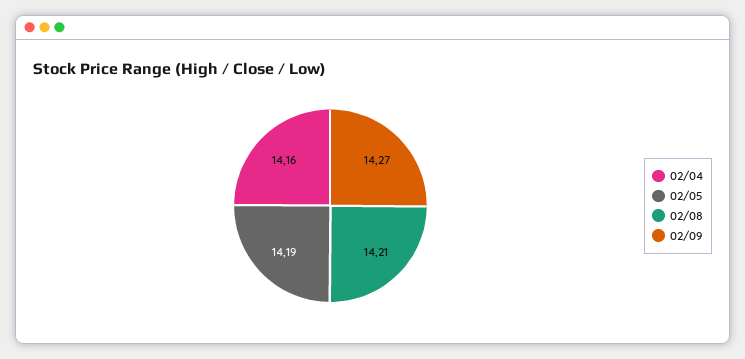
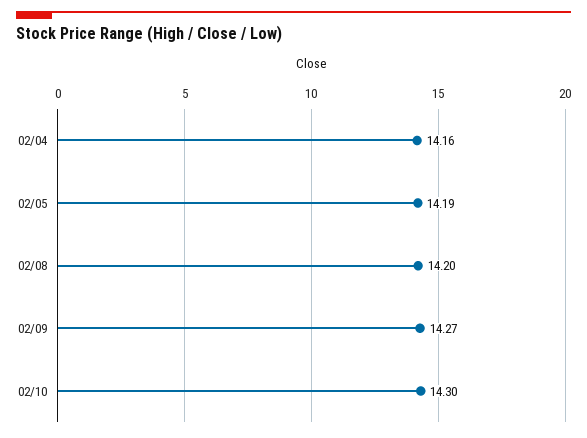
02/08: 14.21 -> 14.2
02/10: none -> 14.3

